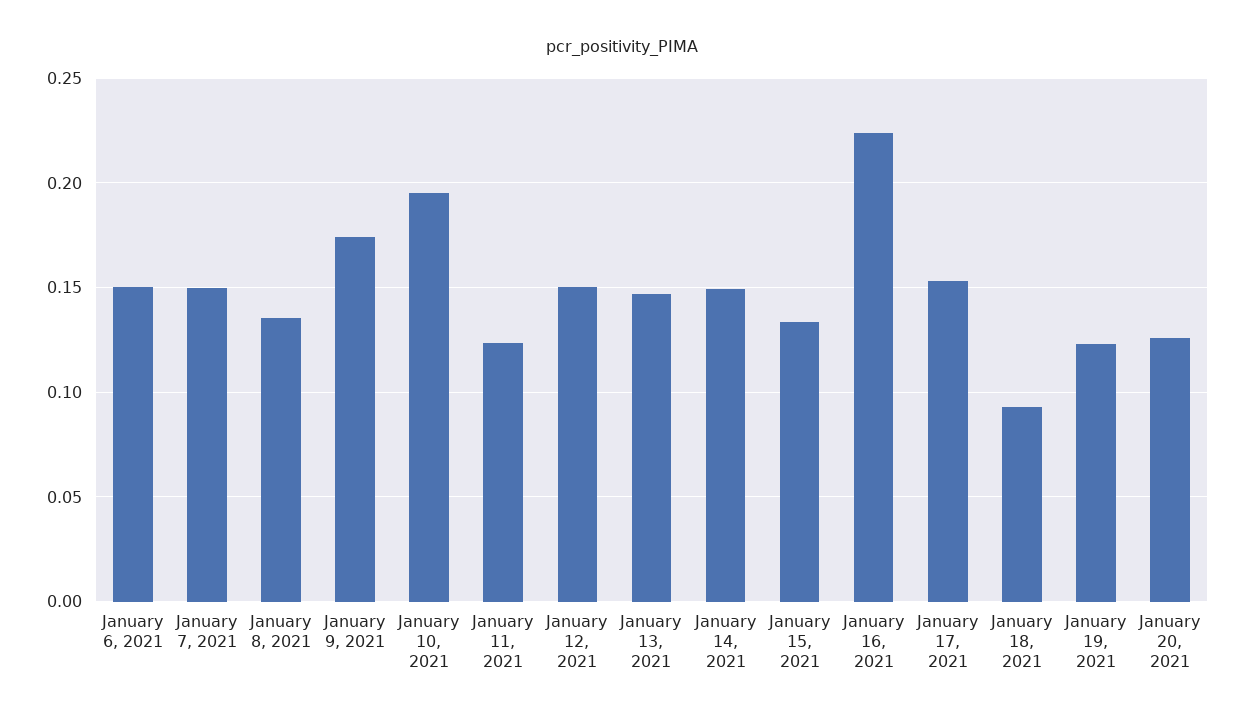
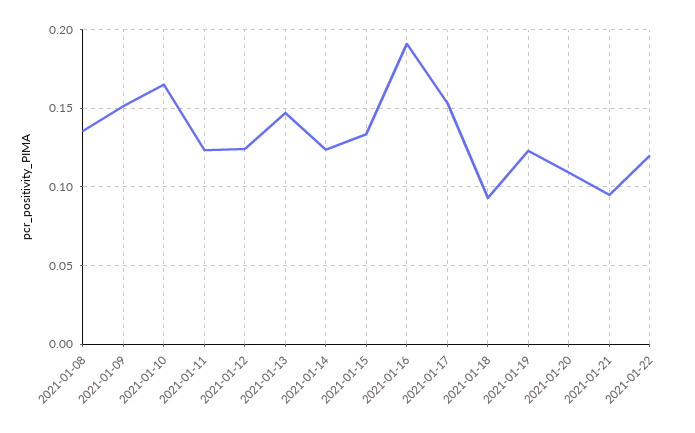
January 6, 2021: 0.15 -> none
January 7, 2021: 0.15 -> none
January 9, 2021: 0.175 -> 0.15
January 10, 2021: 0.195 -> 0.165
January 12, 2021: 0.15 -> 0.125
January 14, 2021: 0.15 -> 0.125
January 16, 2021: 0.225 -> 0.19
January 20, 2021: 0.125 -> 0.11
2021-01-21: none -> 0.095
2021-01-22: none -> 0.12

